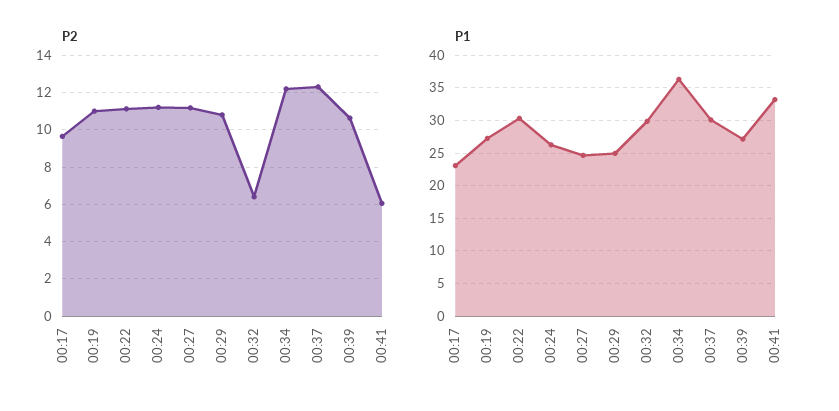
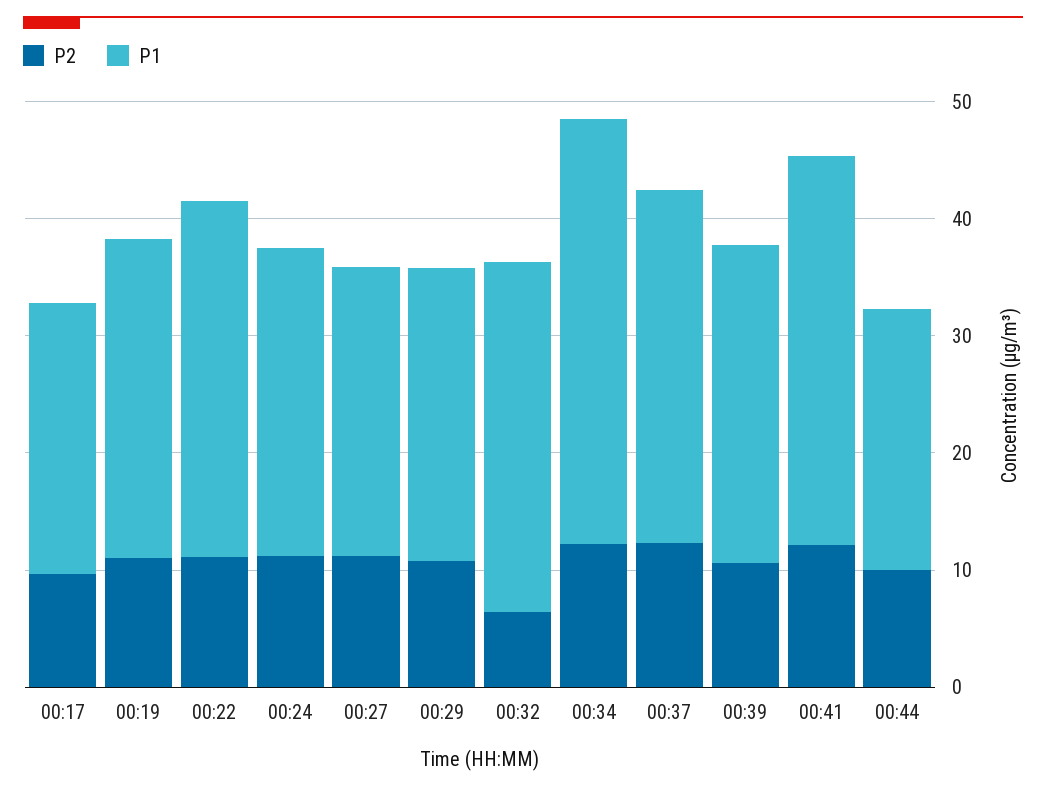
P2, 00:41: 6 -> 12
P2, 00:44: none -> 10
P1, 00:44: none -> 22

